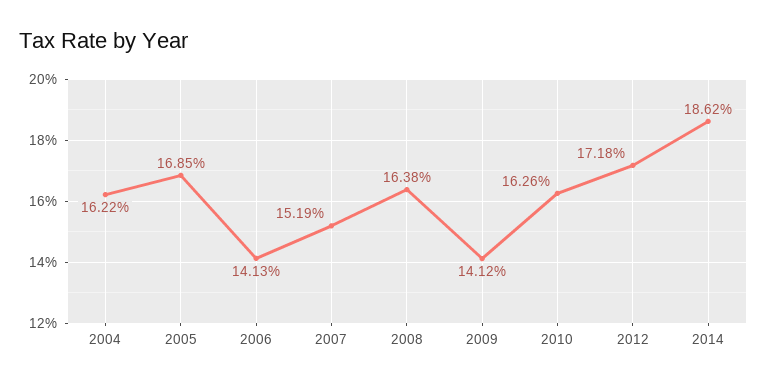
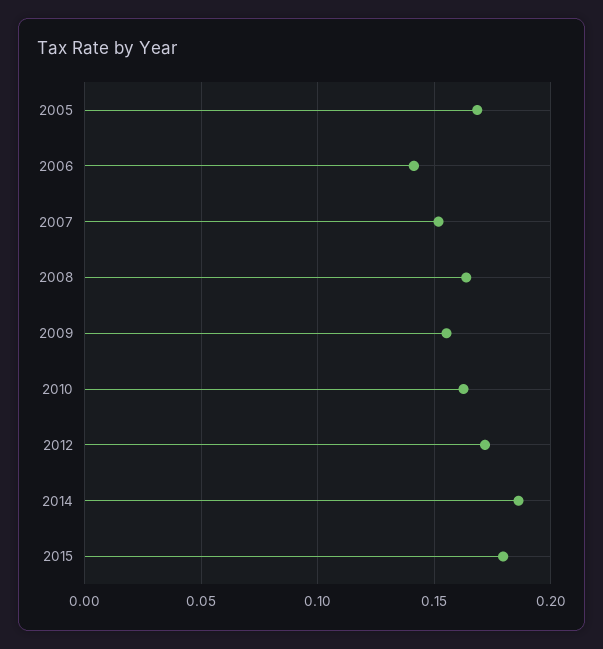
2004: 0.1622 -> none
2009: 0.1412 -> 0.155
2015: none -> 0.18

